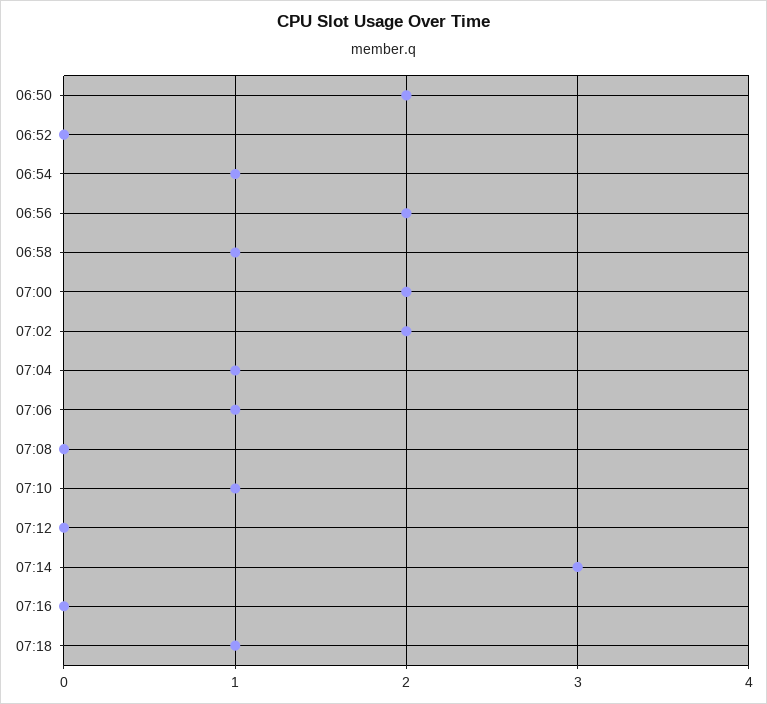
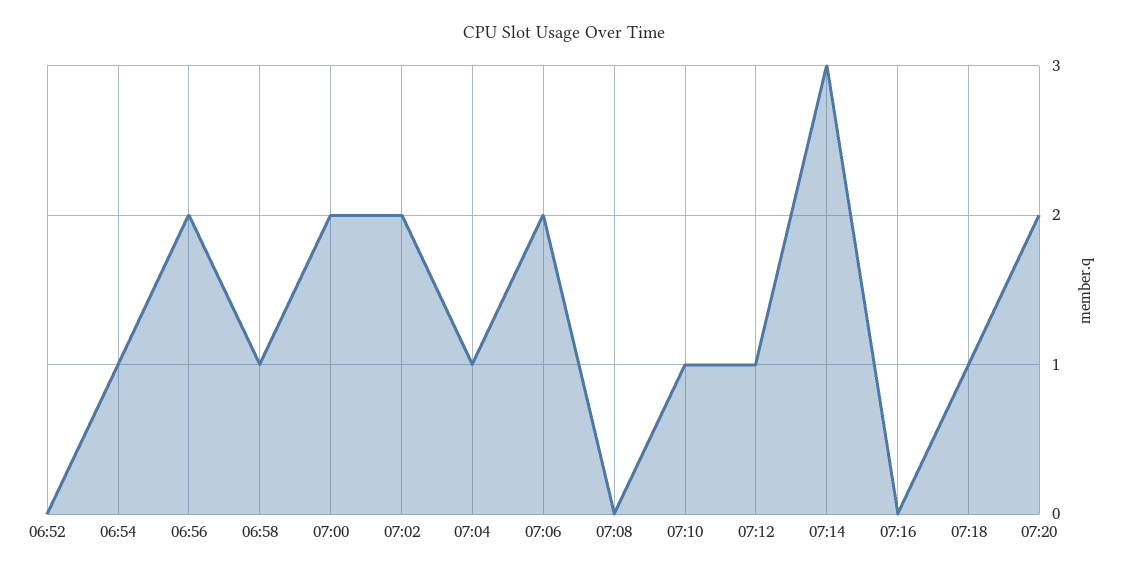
06:50: 2 -> none
07:06: 1 -> 2
07:12: 0 -> 1
07:20: none -> 2

